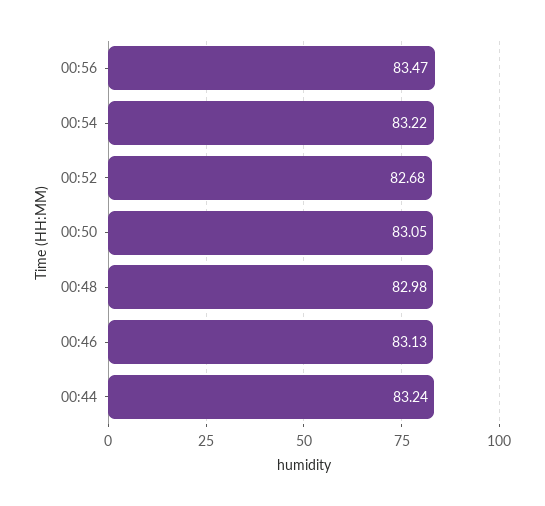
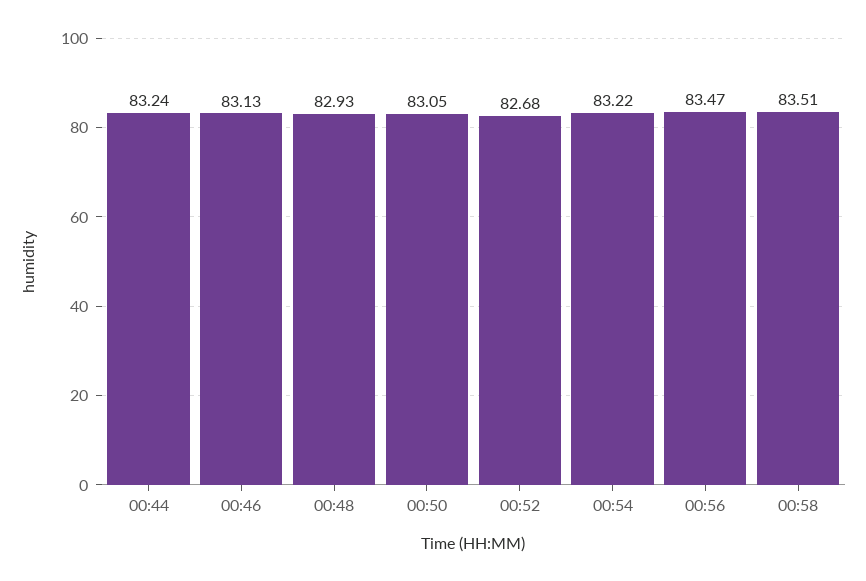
00:48: 82.98 -> 82.93
00:58: none -> 83.51

